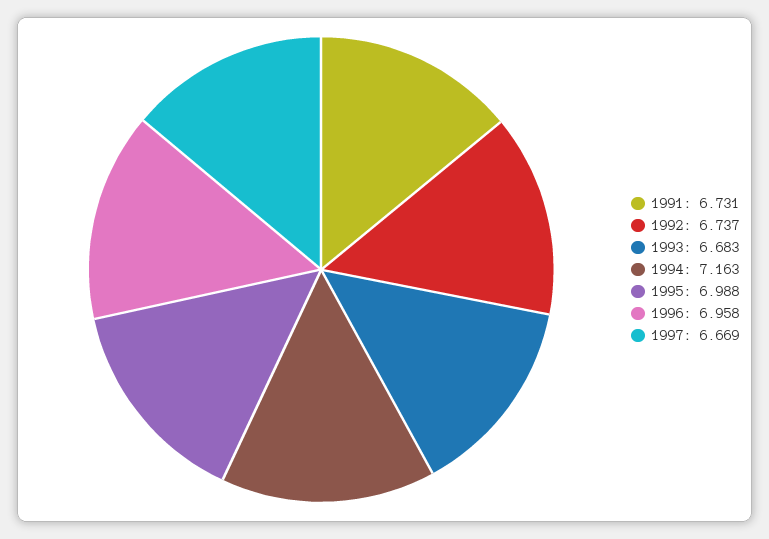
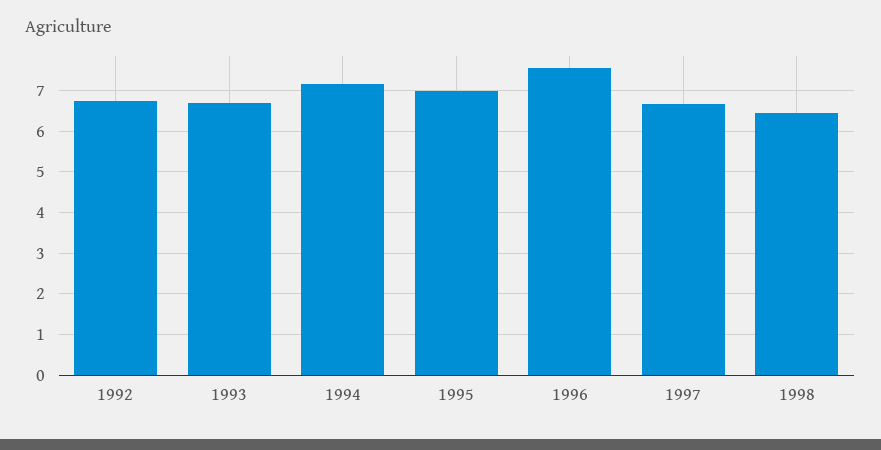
1991: 6.731 -> none
1996: 6.958 -> 7.6
1998: none -> 6.4

